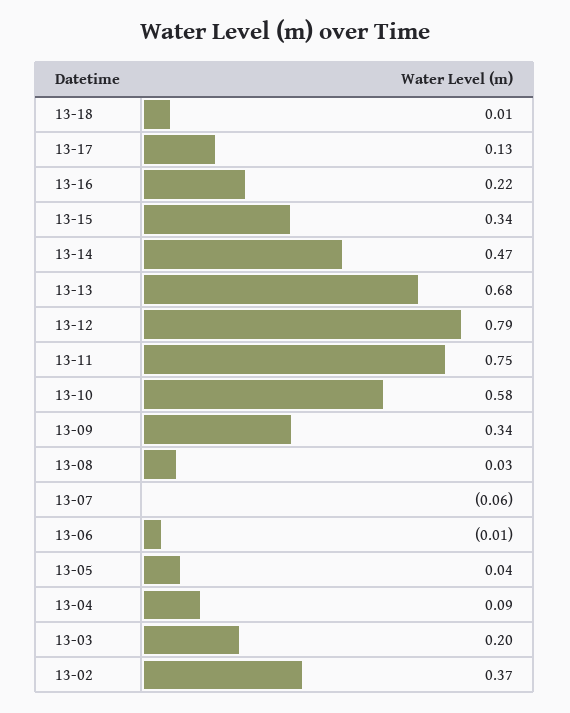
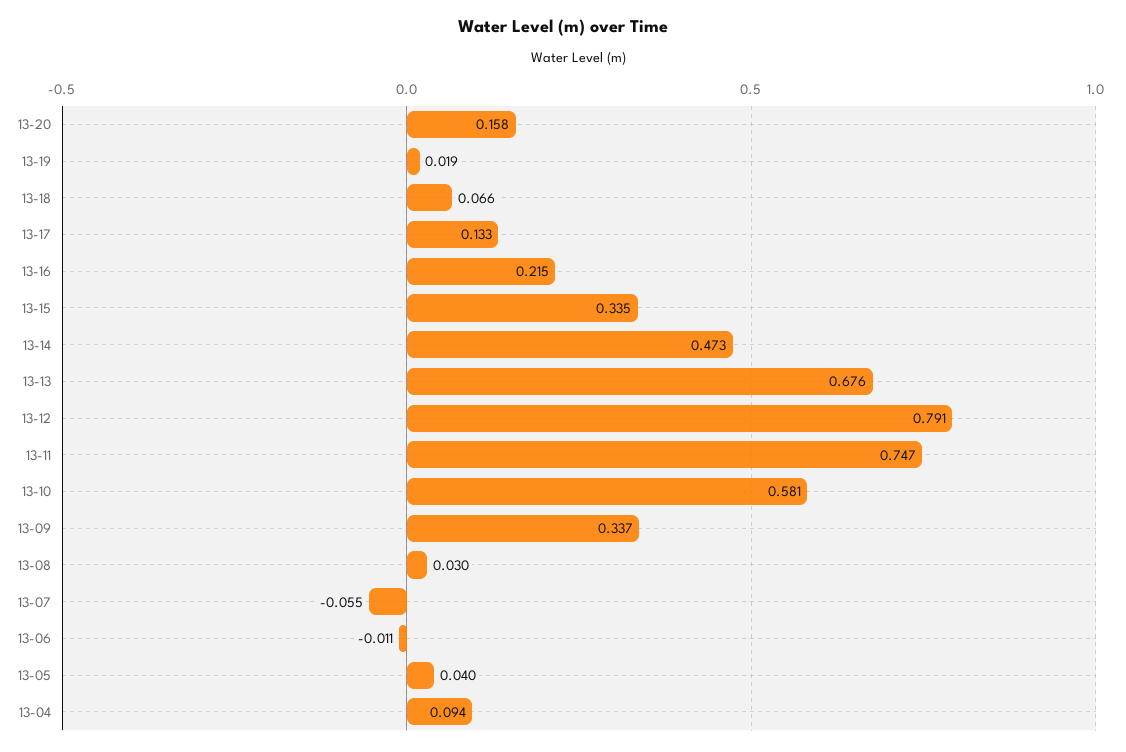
13-18: 0.01 -> 0.066
13-03: 0.2 -> none
13-02: 0.37 -> none
13-20: none -> 0.158
13-19: none -> 0.019

